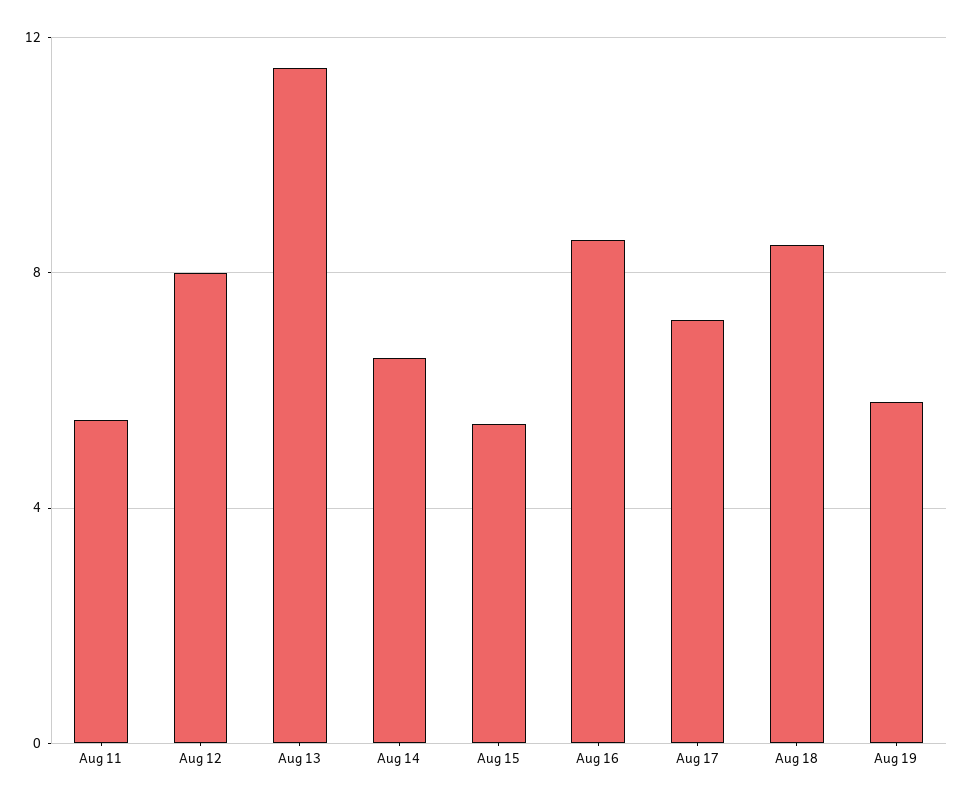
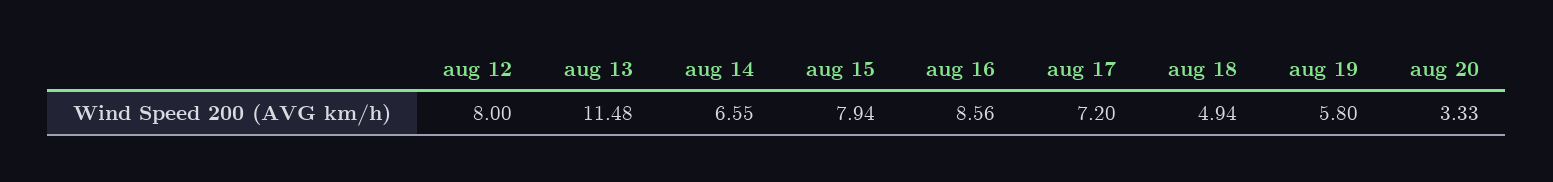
Aug 11: 5.5 -> none
Aug 15: 5.5 -> 7.94
Aug 18: 8.5 -> 4.94
aug 20: none -> 3.33

